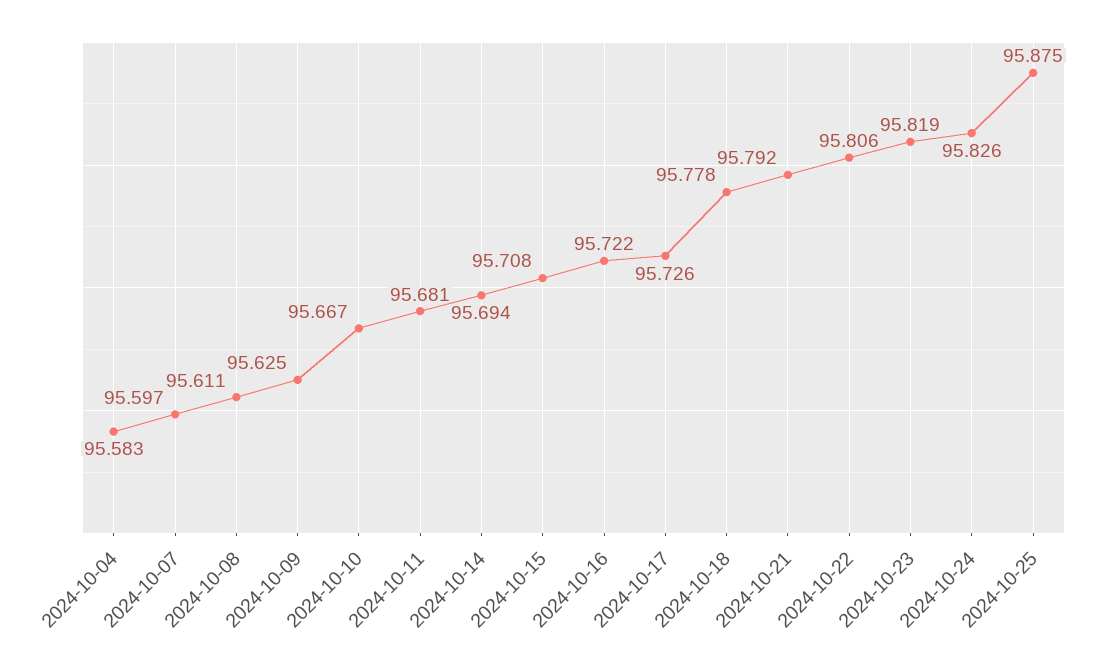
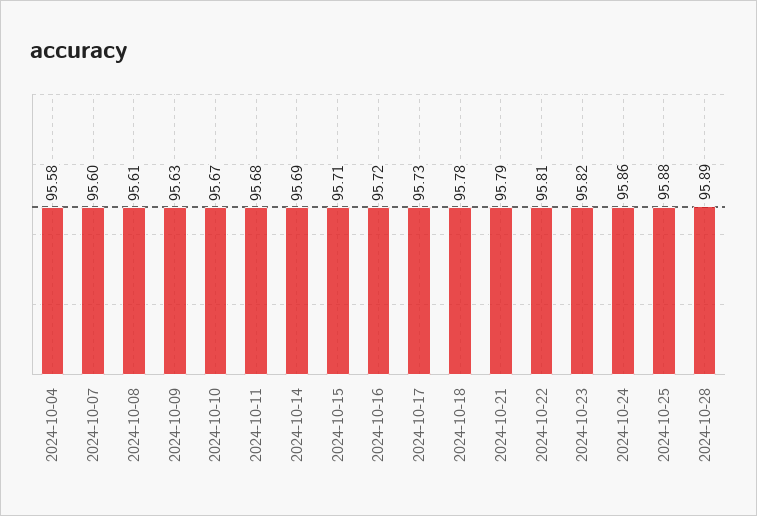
2024-10-24: 95.826 -> 95.86
2024-10-28: none -> 95.89

